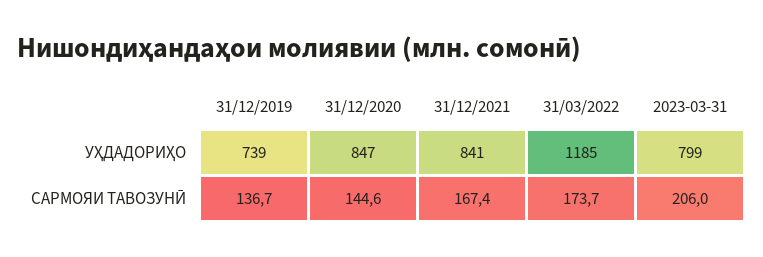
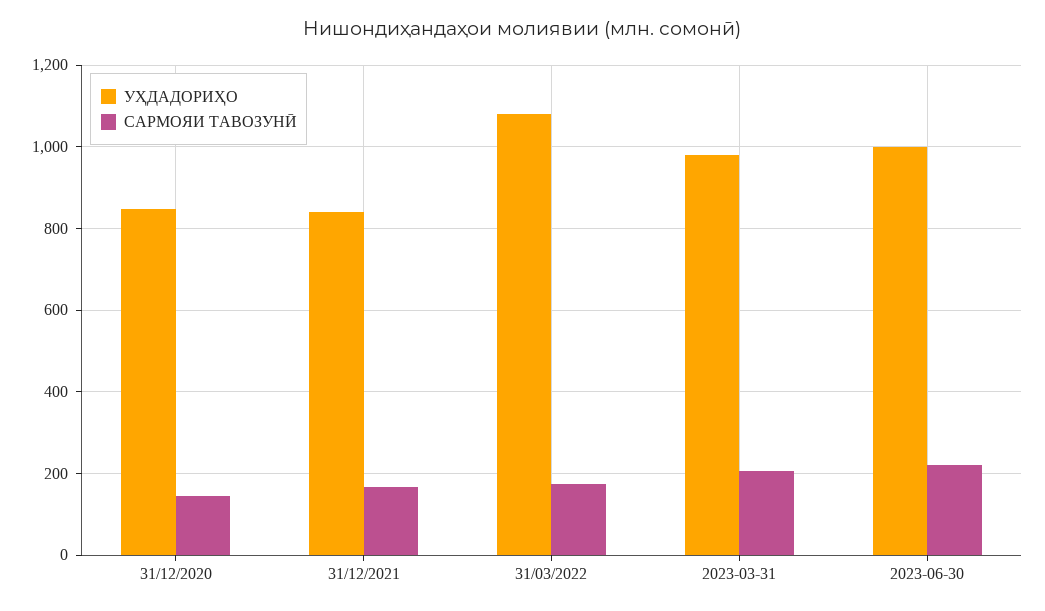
УҲДАДОРИҲО, 31/12/2019: 739 -> none
УҲДАДОРИҲО, 31/03/2022: 1185 -> 1080
УҲДАДОРИҲО, 2023-03-31: 799 -> 980
САРМОЯИ ТАВОЗУНӢ, 31/12/2019: 136.7 -> none
УҲДАДОРИҲО, 2023-06-30: none -> 1000
САРМОЯИ ТАВОЗУНӢ, 2023-06-30: none -> 220

